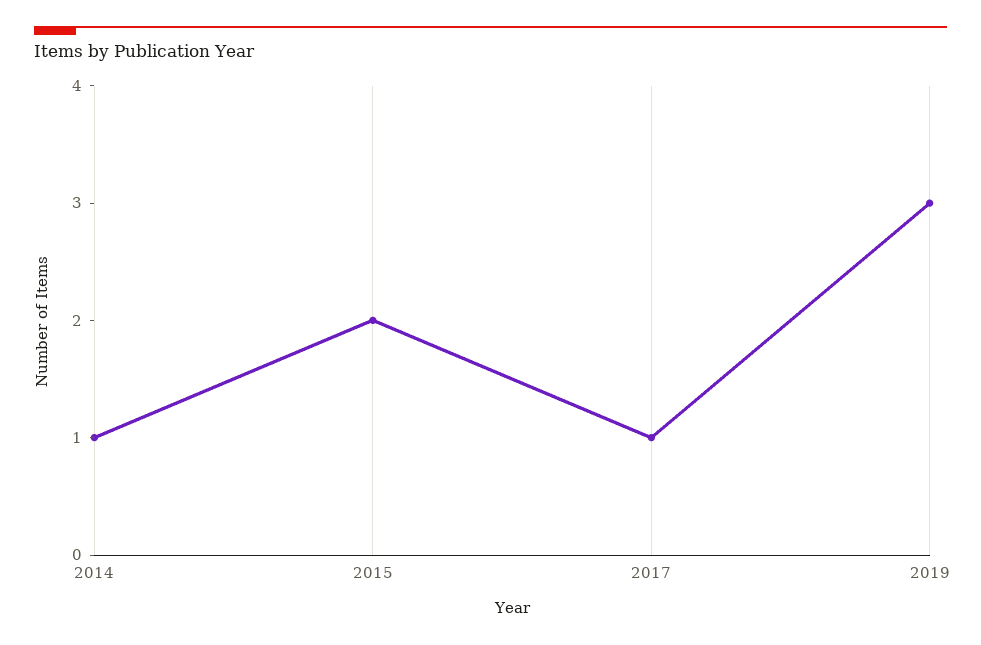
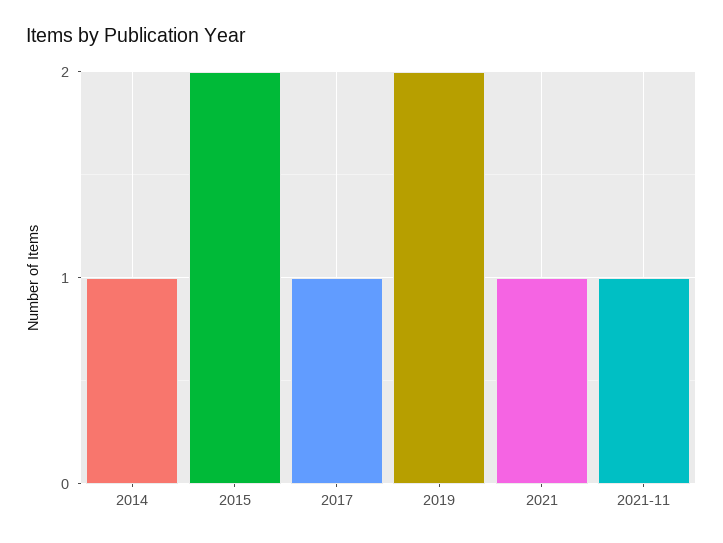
2019: 3 -> 2
2021: none -> 1
2021-11: none -> 1

